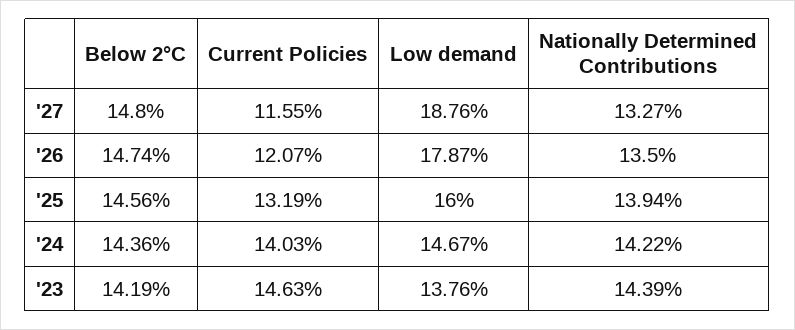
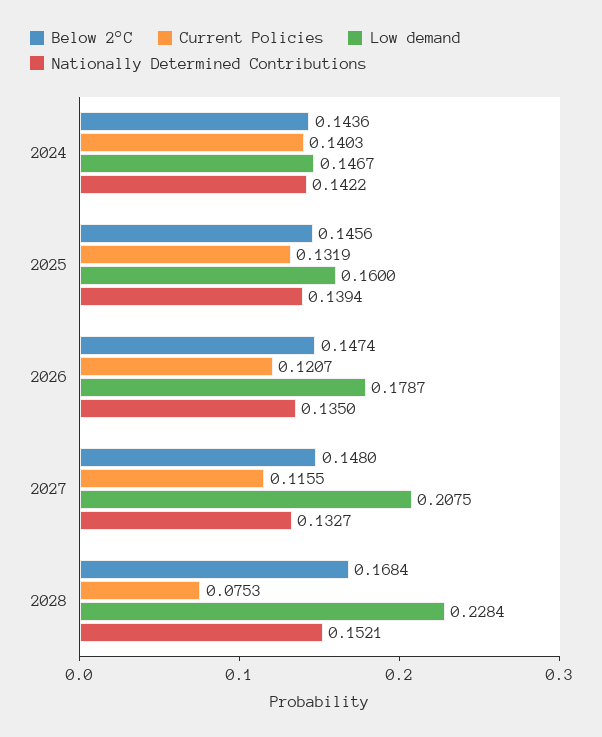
Low demand, '27: 0.1876 -> 0.2075
Below 2°C, '23: 0.1419 -> none
Current Policies, '23: 0.1463 -> none
Low demand, '23: 0.1376 -> none
Nationally Determined Contributions, '23: 0.1439 -> none
Below 2°C, 2028: none -> 0.1684
Current Policies, 2028: none -> 0.0753
Low demand, 2028: none -> 0.2284
Nationally Determined Contributions, 2028: none -> 0.1521

